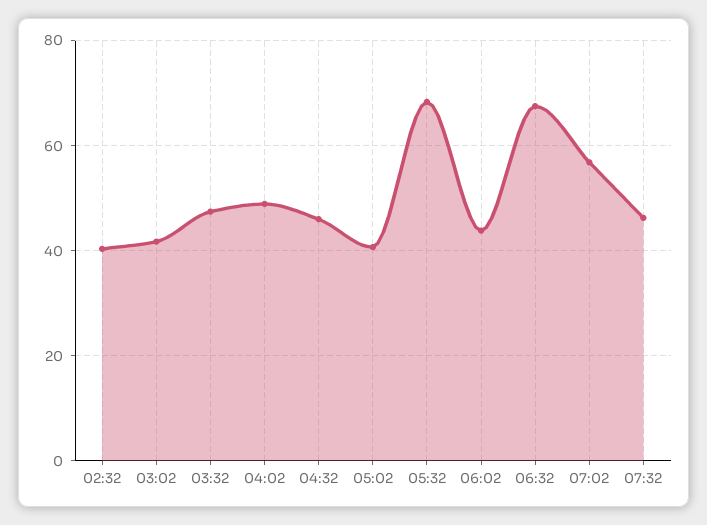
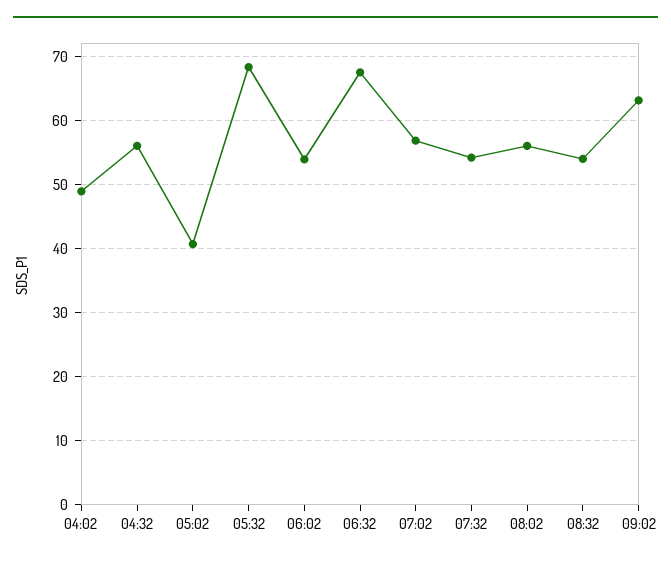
02:32: 40 -> none
03:02: 42 -> none
03:32: 48 -> none
04:32: 46 -> 56
06:02: 44 -> 54
07:32: 46 -> 54
08:02: none -> 56
08:32: none -> 54
09:02: none -> 63

